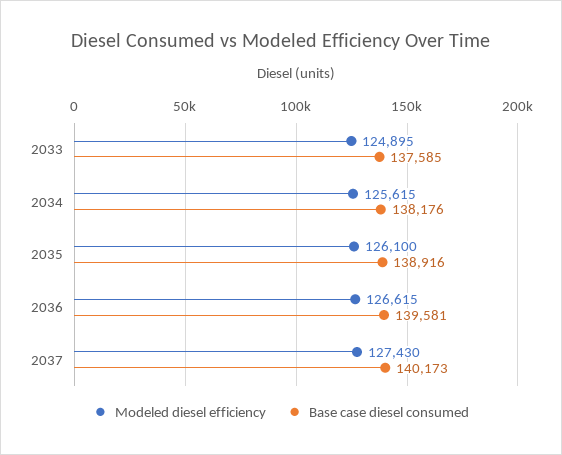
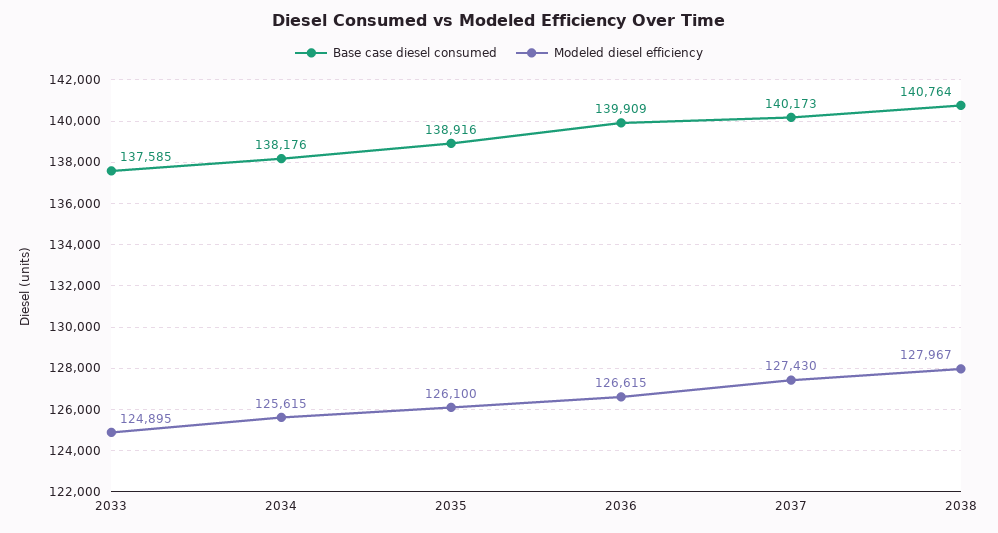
Base case diesel consumed, 2036: 139581 -> 139909
Base case diesel consumed, 2038: none -> 140764
Modeled diesel efficiency, 2038: none -> 127967

